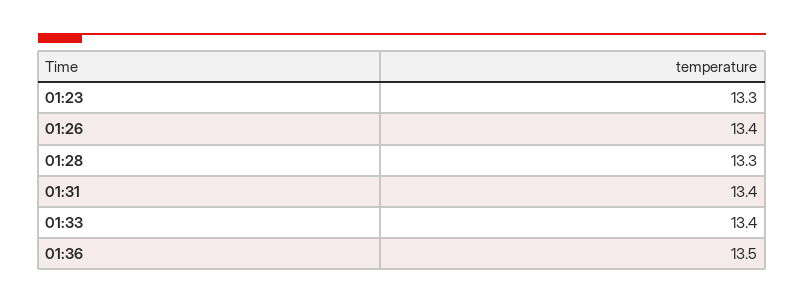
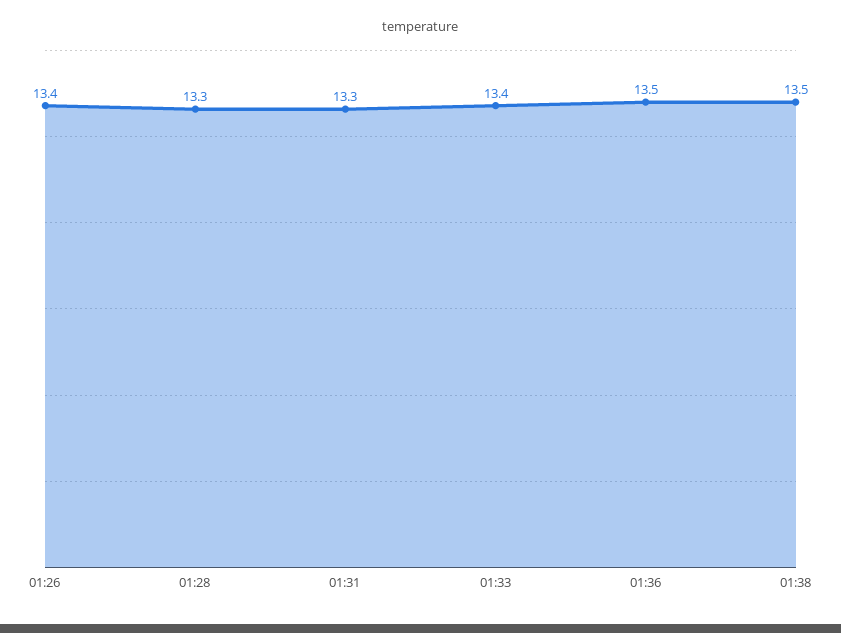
01:23: 13.3 -> none
01:31: 13.4 -> 13.3
01:38: none -> 13.5

